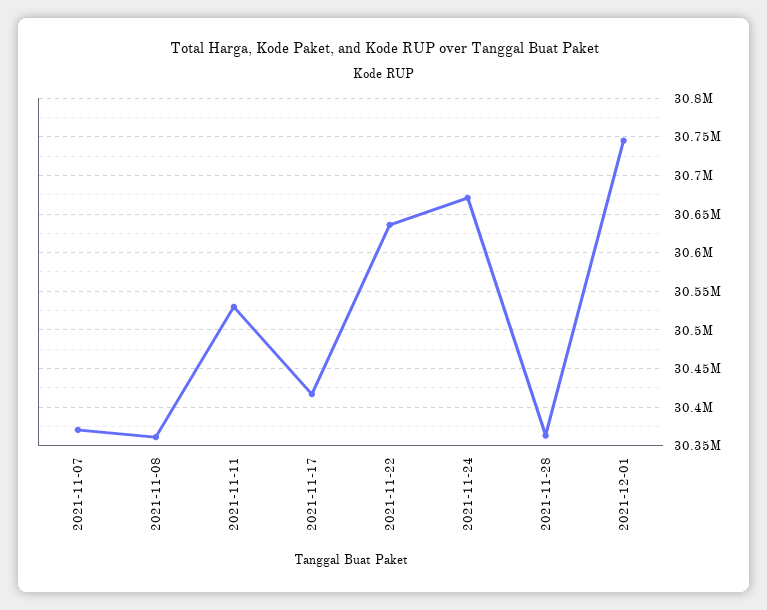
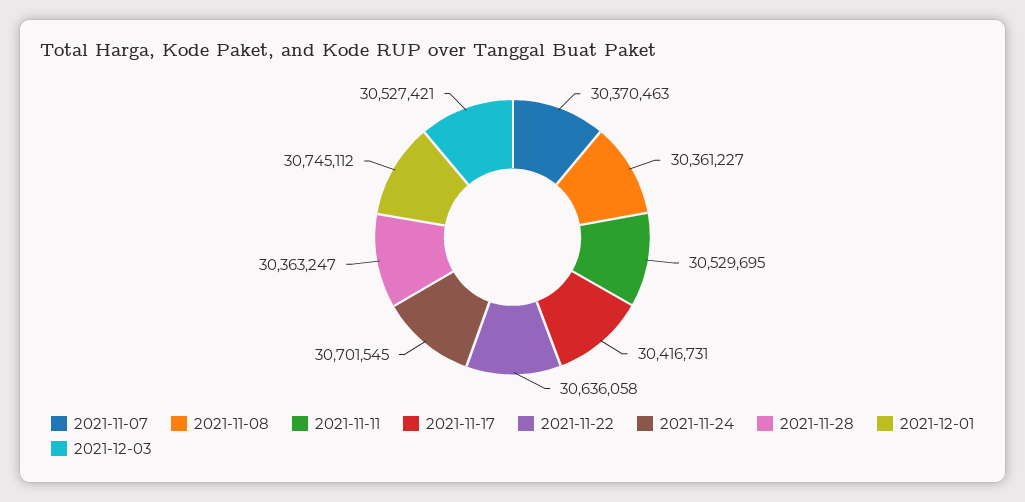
2021-11-24: 30670000 -> 30701545
2021-12-03: none -> 30527421

